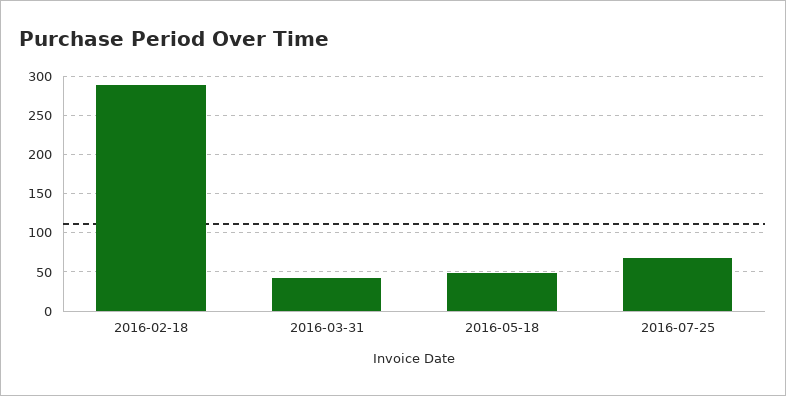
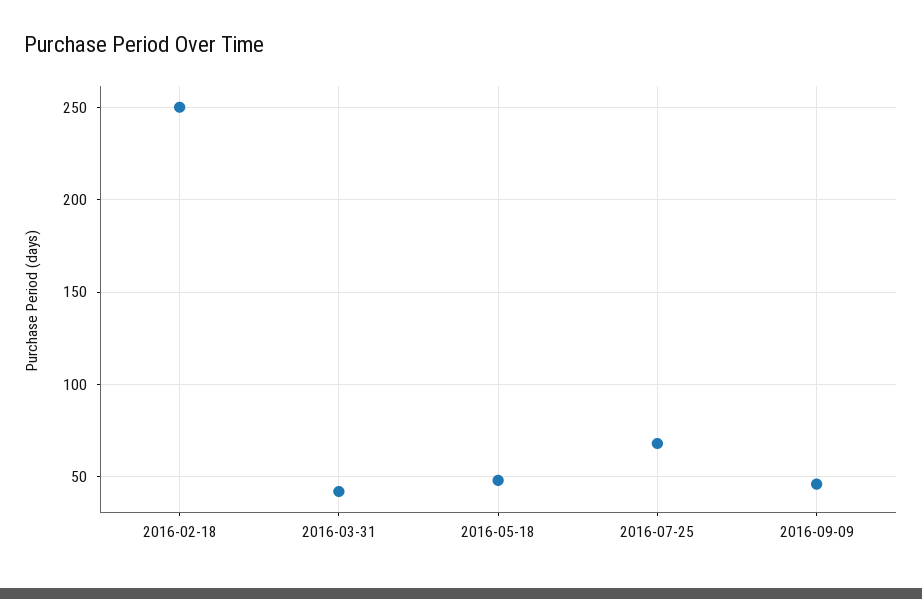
2016-02-18: 290 -> 250
2016-09-09: none -> 45

